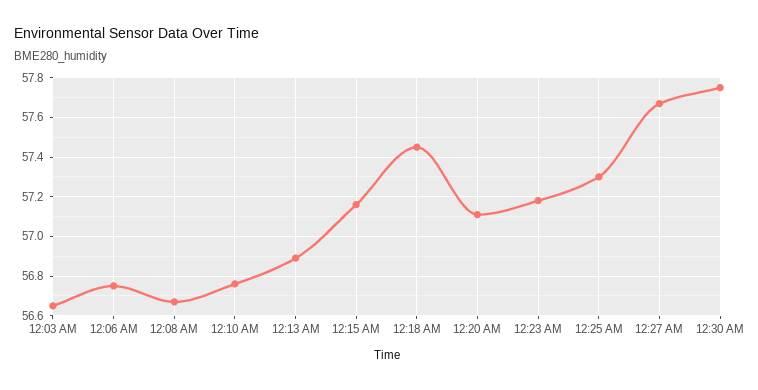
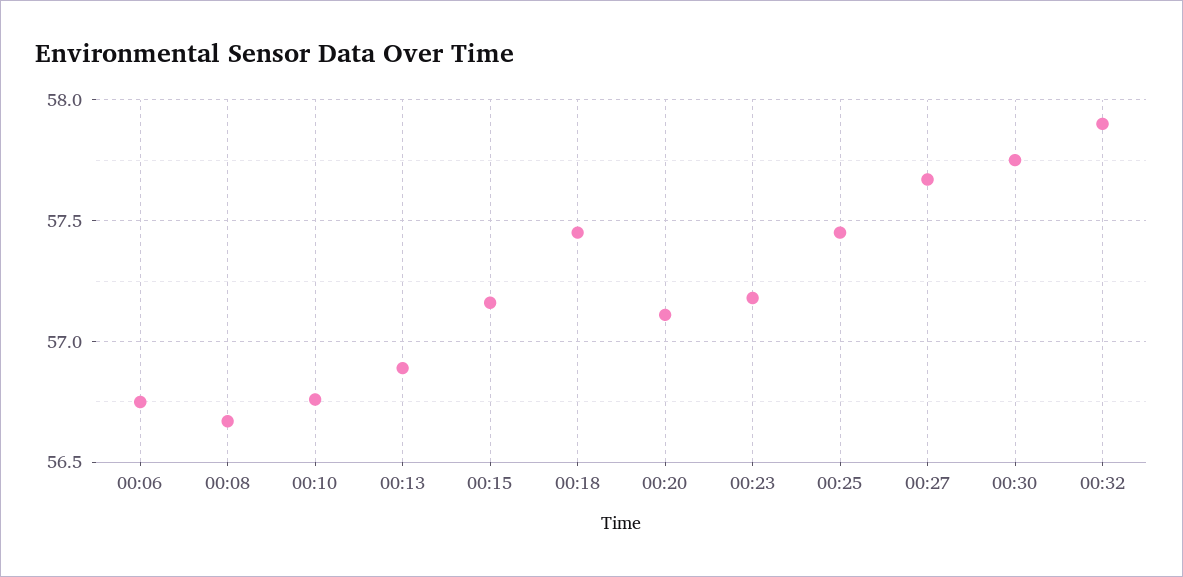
12:03 AM: 56.65 -> none
12:25 AM: 57.3 -> 57.45
00:32: none -> 57.9

